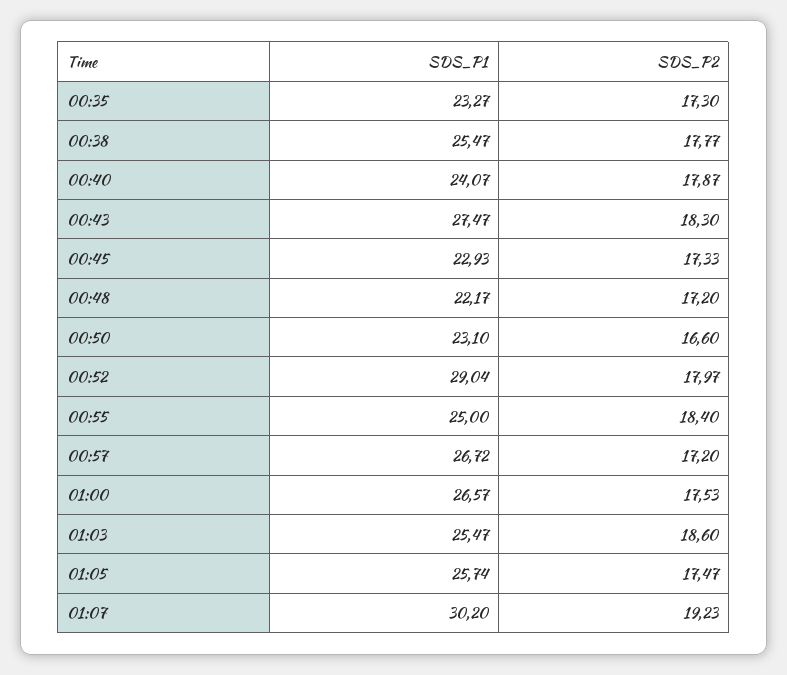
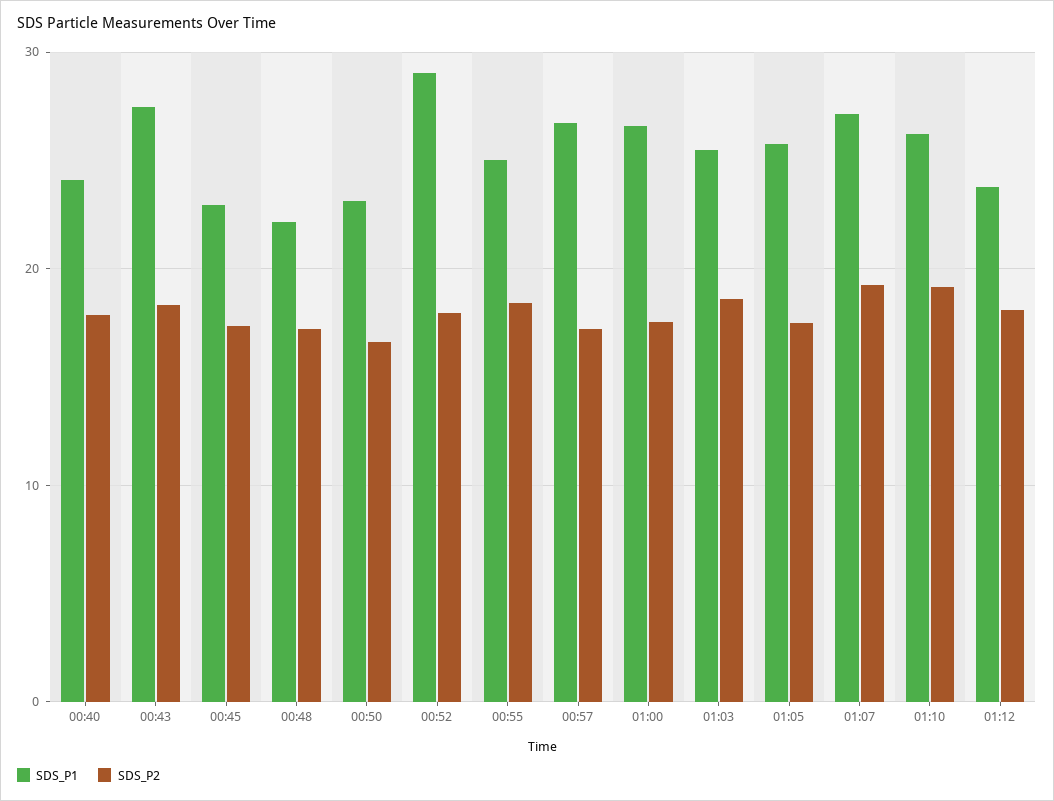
SDS_P1, 00:35: 23.27 -> none
SDS_P2, 00:35: 17.3 -> none
SDS_P1, 00:38: 25.47 -> none
SDS_P2, 00:38: 17.77 -> none
SDS_P1, 01:07: 30.2 -> 27
SDS_P1, 01:10: none -> 26
SDS_P2, 01:10: none -> 19
SDS_P1, 01:12: none -> 24
SDS_P2, 01:12: none -> 18

